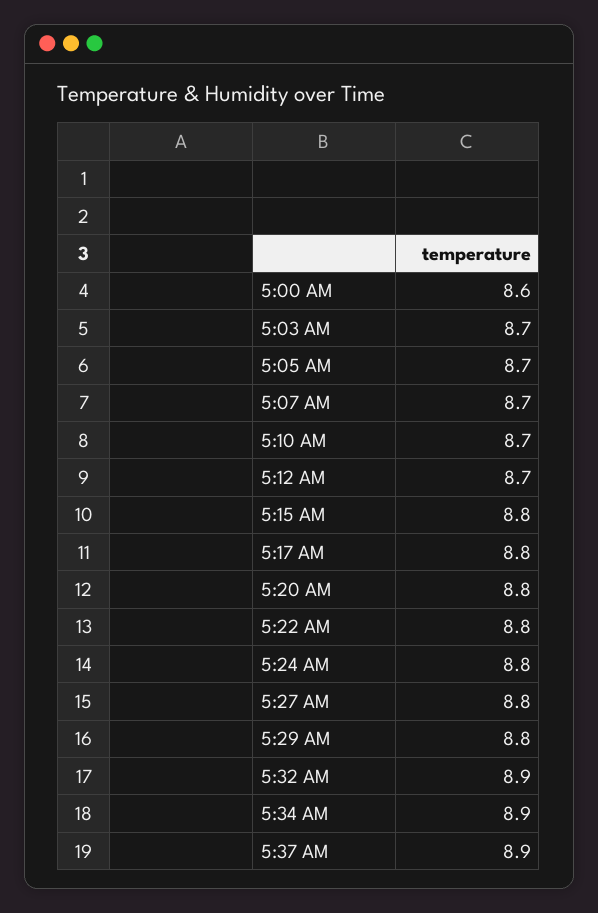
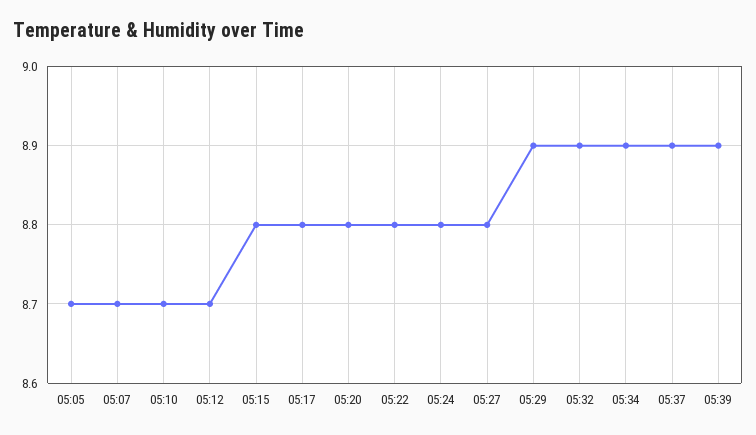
5:00 AM: 8.6 -> none
5:03 AM: 8.7 -> none
5:29 AM: 8.8 -> 8.9
05:39: none -> 8.9

